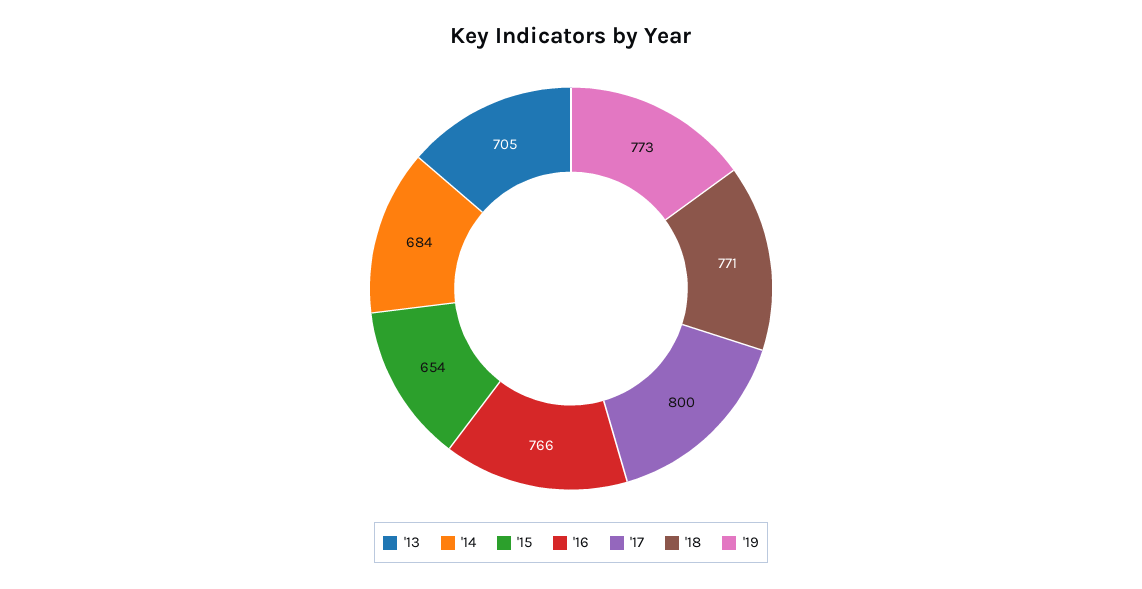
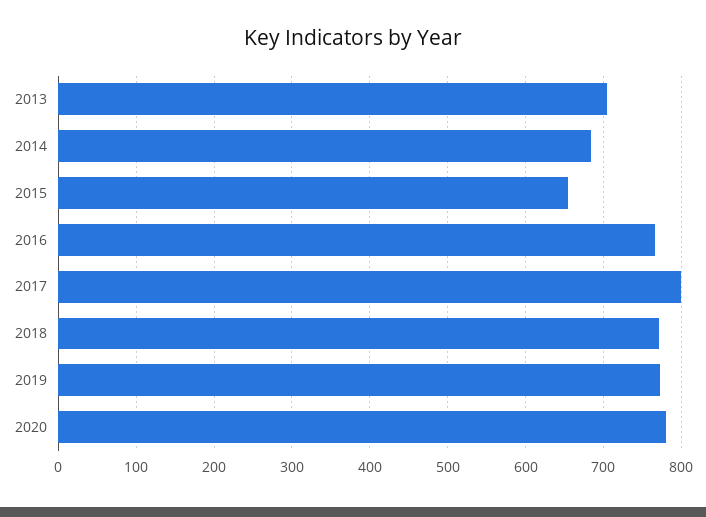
2020: none -> 780

